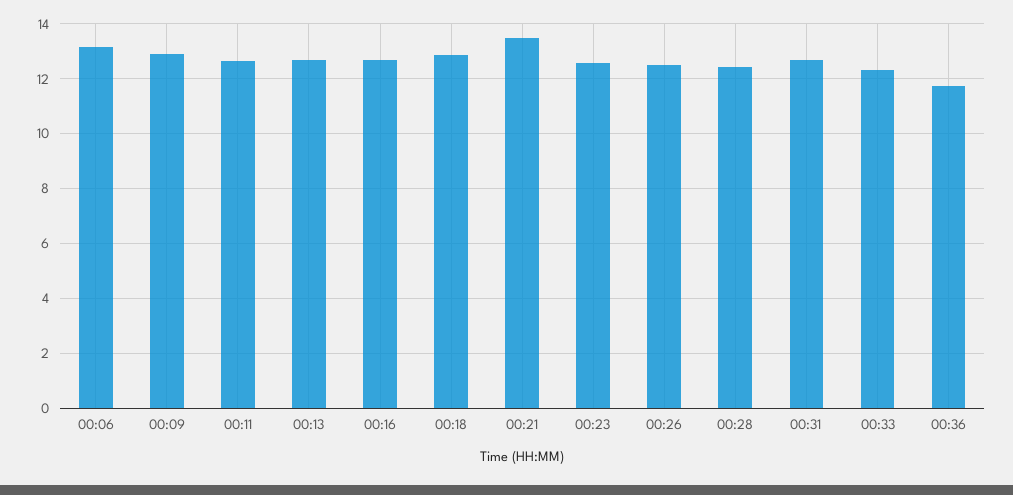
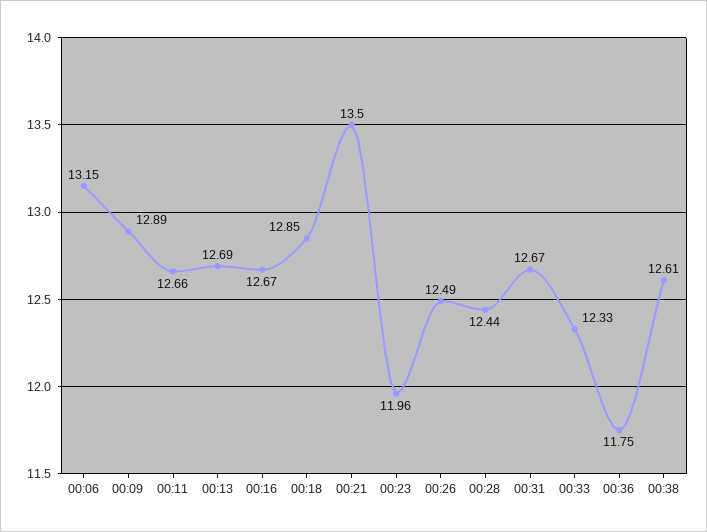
00:23: 12.5 -> 11.96
00:38: none -> 12.61

